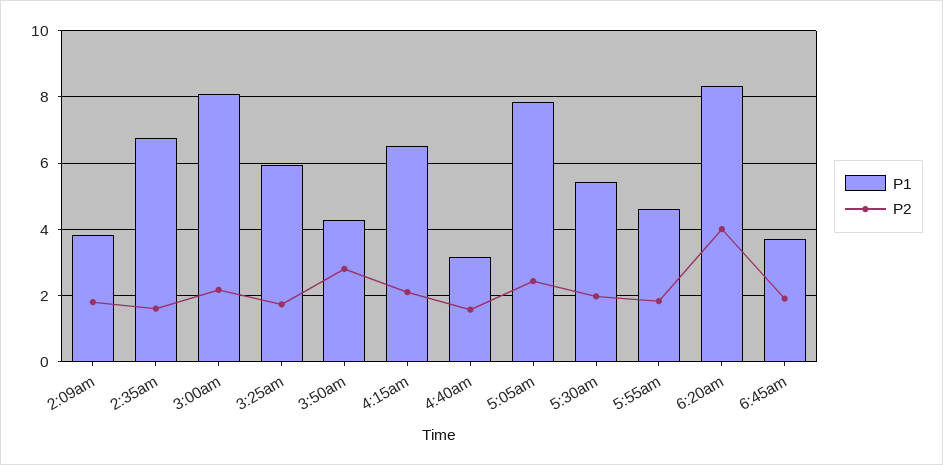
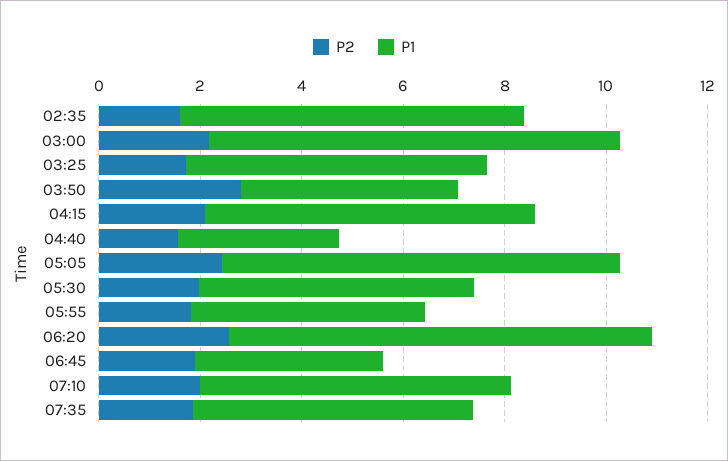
P1, 2:09am: 3.8 -> none
P2, 2:09am: 1.8 -> none
P2, 6:20am: 4 -> 2.5
P2, 07:10: none -> 2
P1, 07:10: none -> 6
P2, 07:35: none -> 2
P1, 07:35: none -> 5.5

